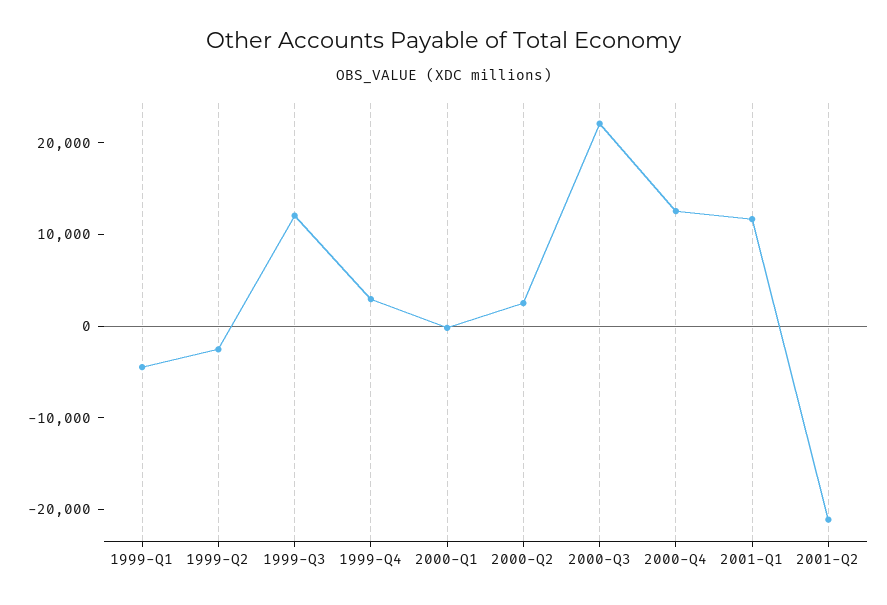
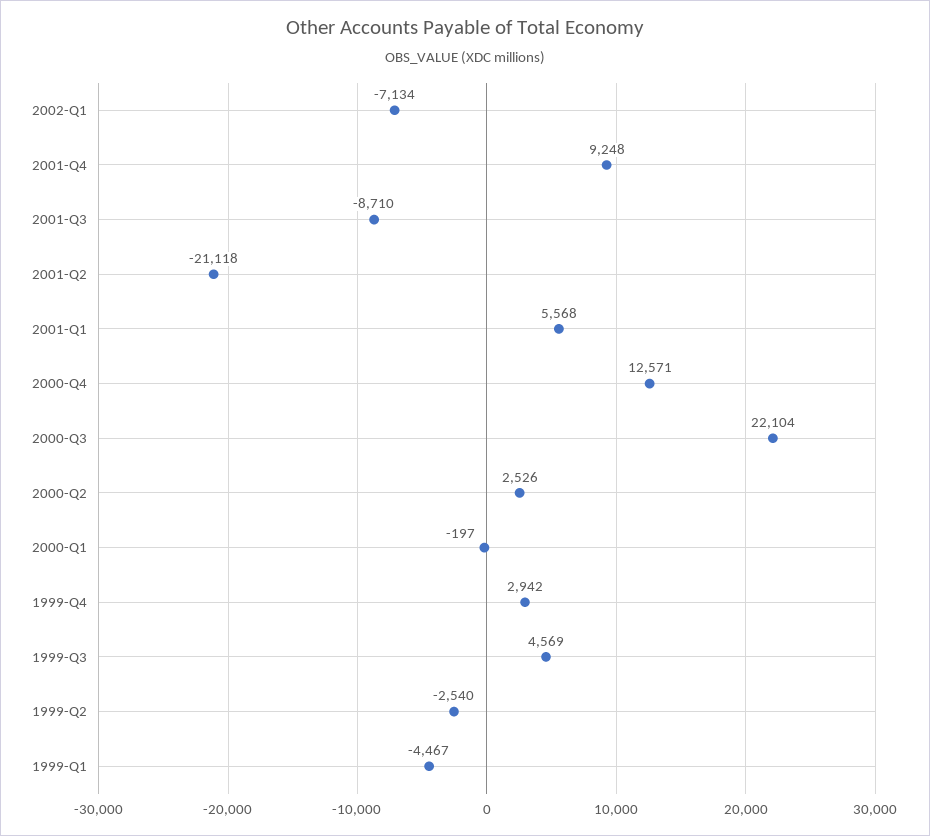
1999-Q3: 12000 -> 4569
2001-Q1: 12000 -> 5568
2002-Q1: none -> -7134
2001-Q4: none -> 9248
2001-Q3: none -> -8710

